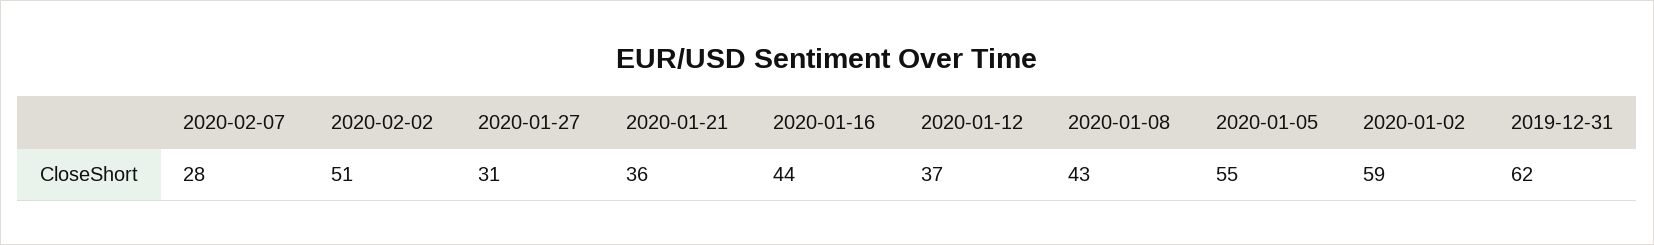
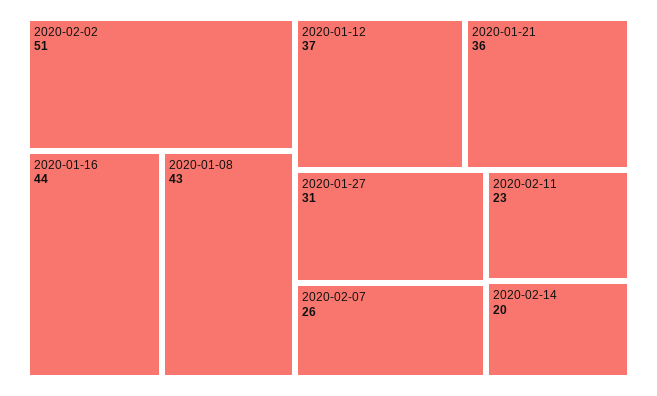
2020-02-07: 28 -> 26
2020-01-05: 55 -> none
2020-01-02: 59 -> none
2019-12-31: 62 -> none
2020-02-11: none -> 23
2020-02-14: none -> 20

